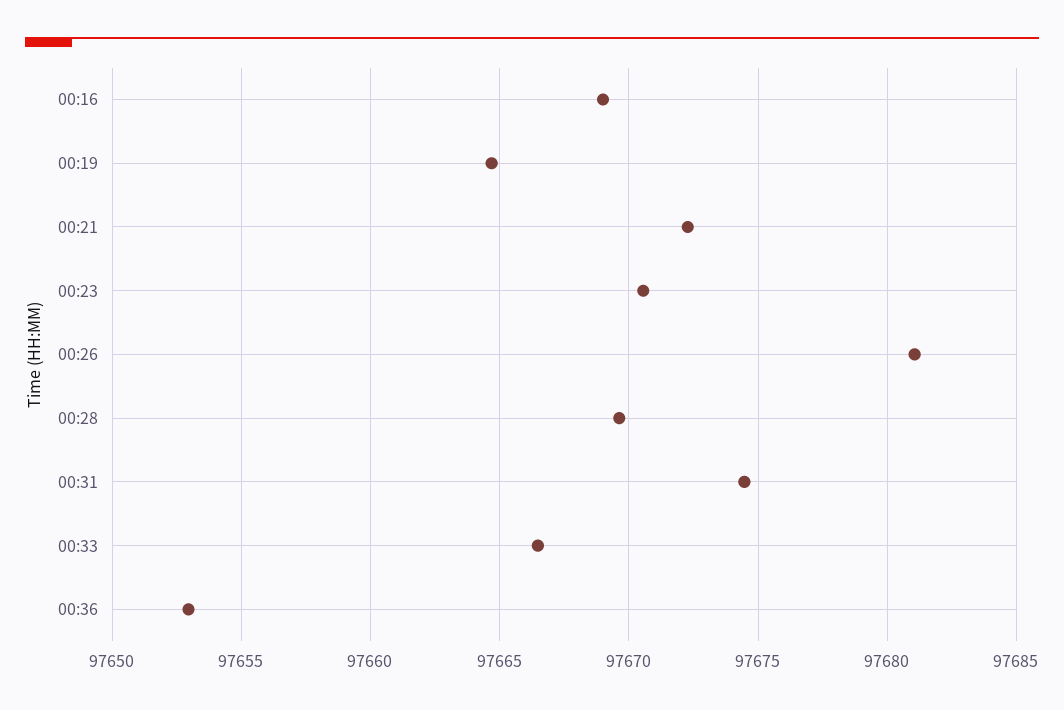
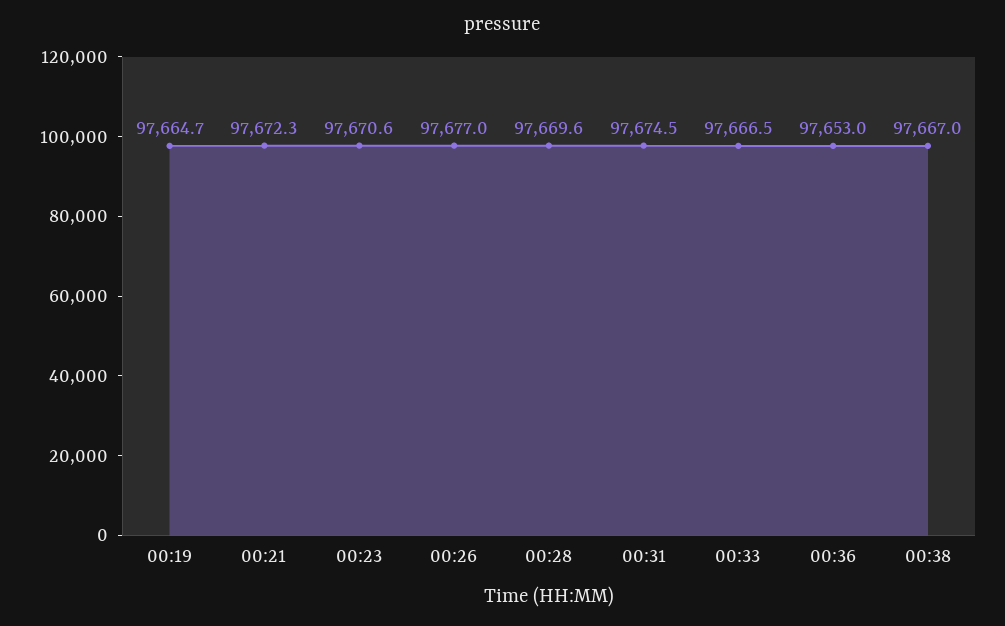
00:16: 97669 -> none
00:26: 97681 -> 97677
00:38: none -> 97667

